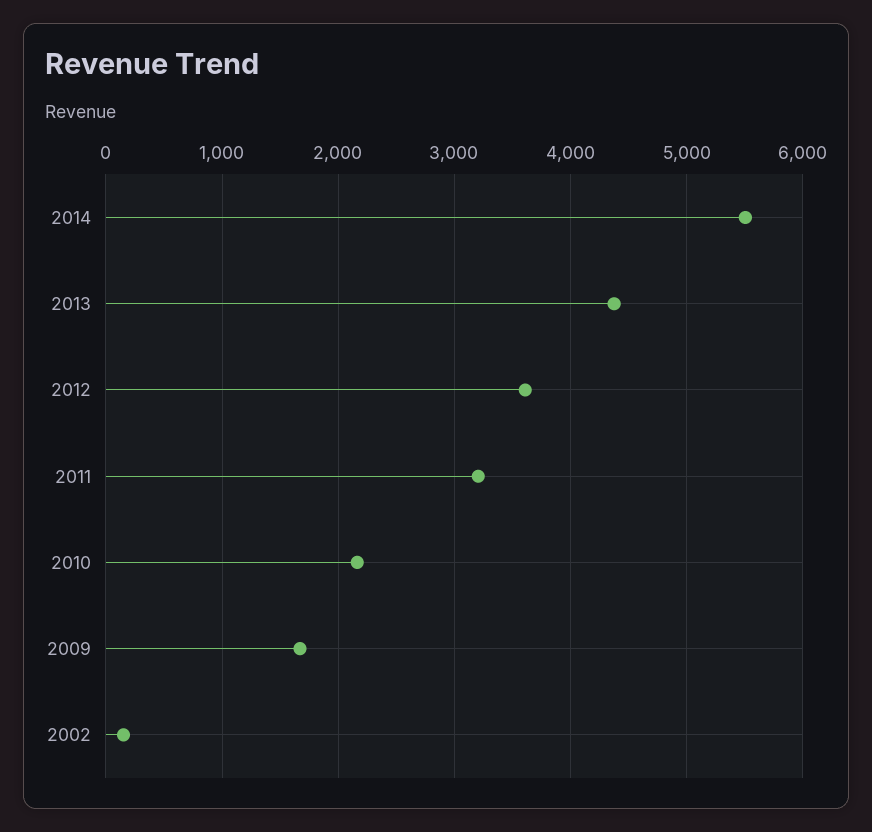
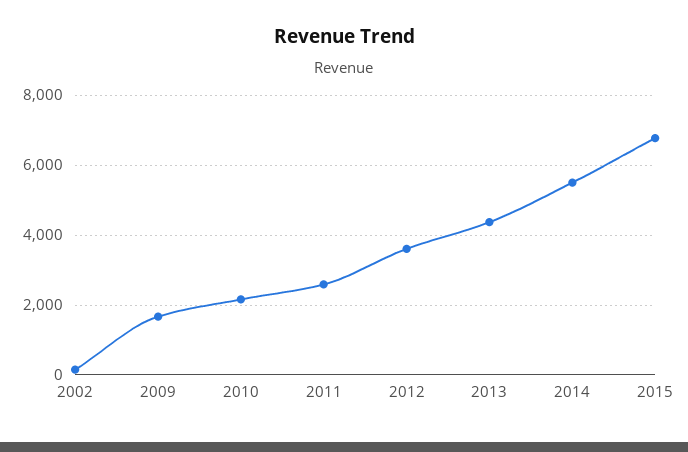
2011: 3200 -> 2600
2015: none -> 6800

